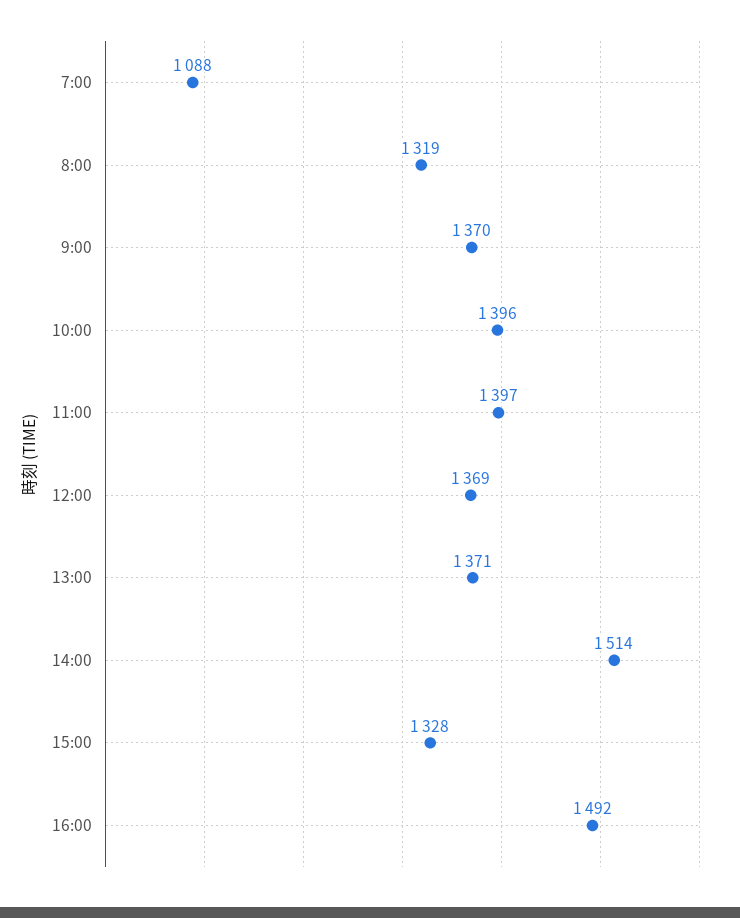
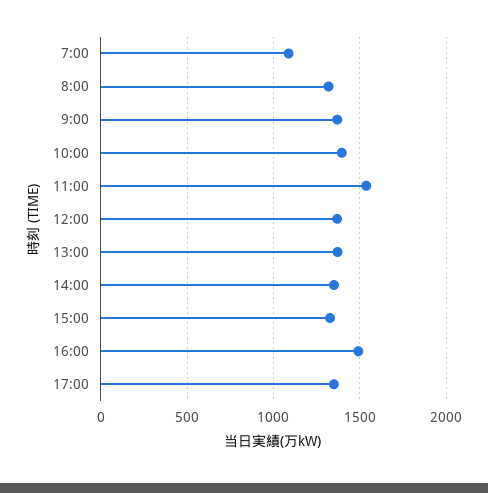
11:00: 1397 -> 1550
14:00: 1514 -> 1350
17:00: none -> 1350

